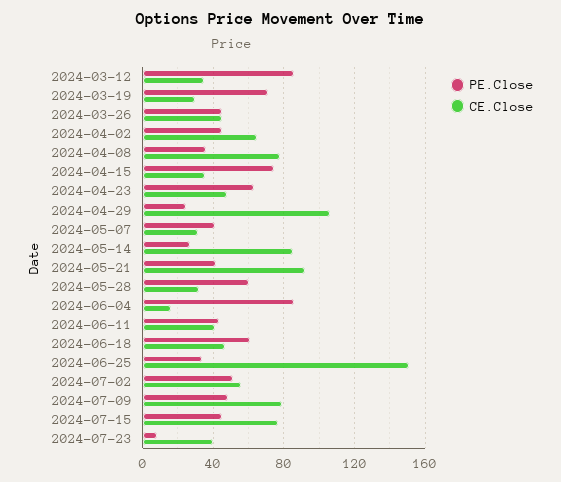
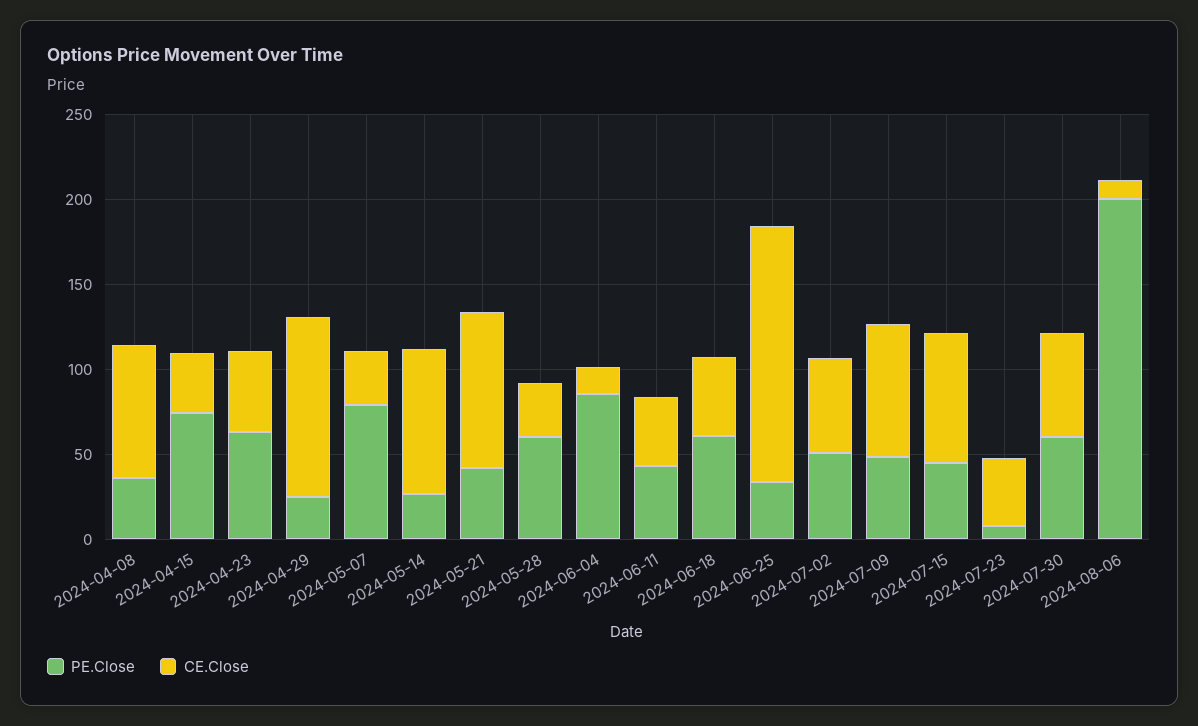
PE.Close, 2024-03-12: 85 -> none
CE.Close, 2024-03-12: 35 -> none
PE.Close, 2024-03-19: 70 -> none
CE.Close, 2024-03-19: 30 -> none
PE.Close, 2024-03-26: 45 -> none
CE.Close, 2024-03-26: 45 -> none
PE.Close, 2024-04-02: 45 -> none
CE.Close, 2024-04-02: 65 -> none
PE.Close, 2024-05-07: 40 -> 80
PE.Close, 2024-07-30: none -> 60
CE.Close, 2024-07-30: none -> 60
PE.Close, 2024-08-06: none -> 200
CE.Close, 2024-08-06: none -> 10

